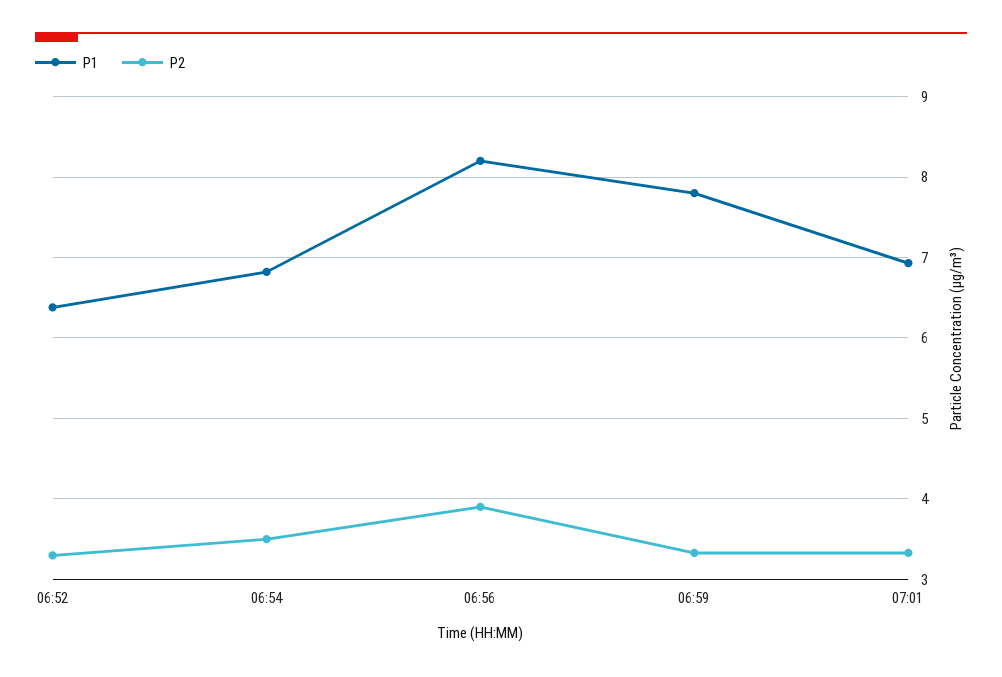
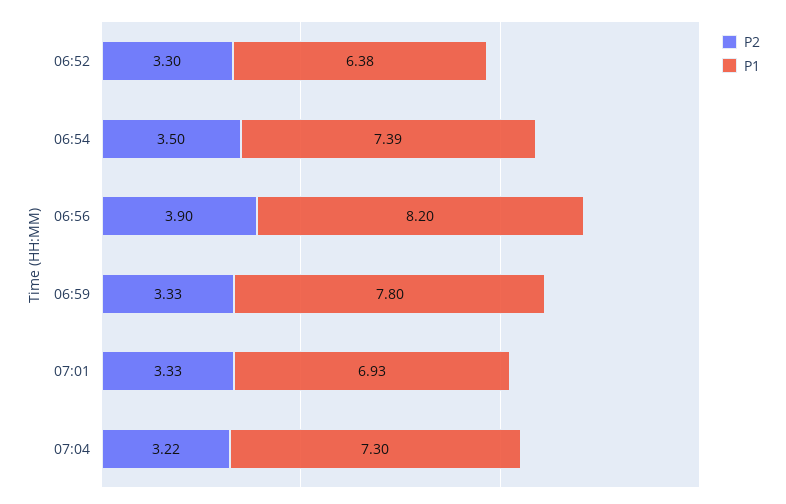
P1, 06:54: 6.8 -> 7.39
P2, 07:04: none -> 3.22
P1, 07:04: none -> 7.3

